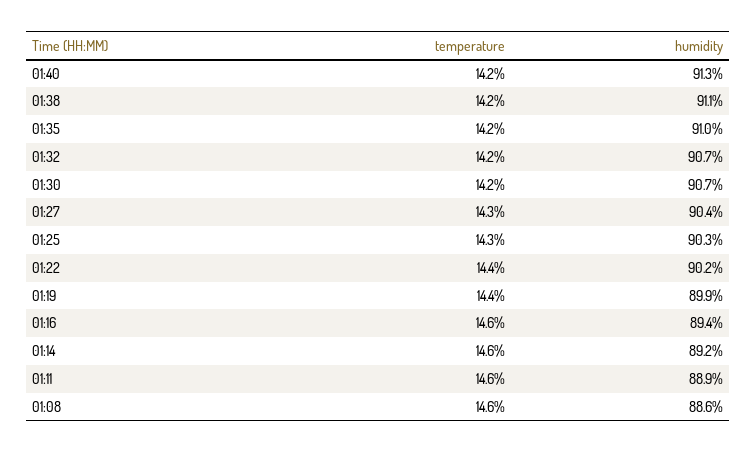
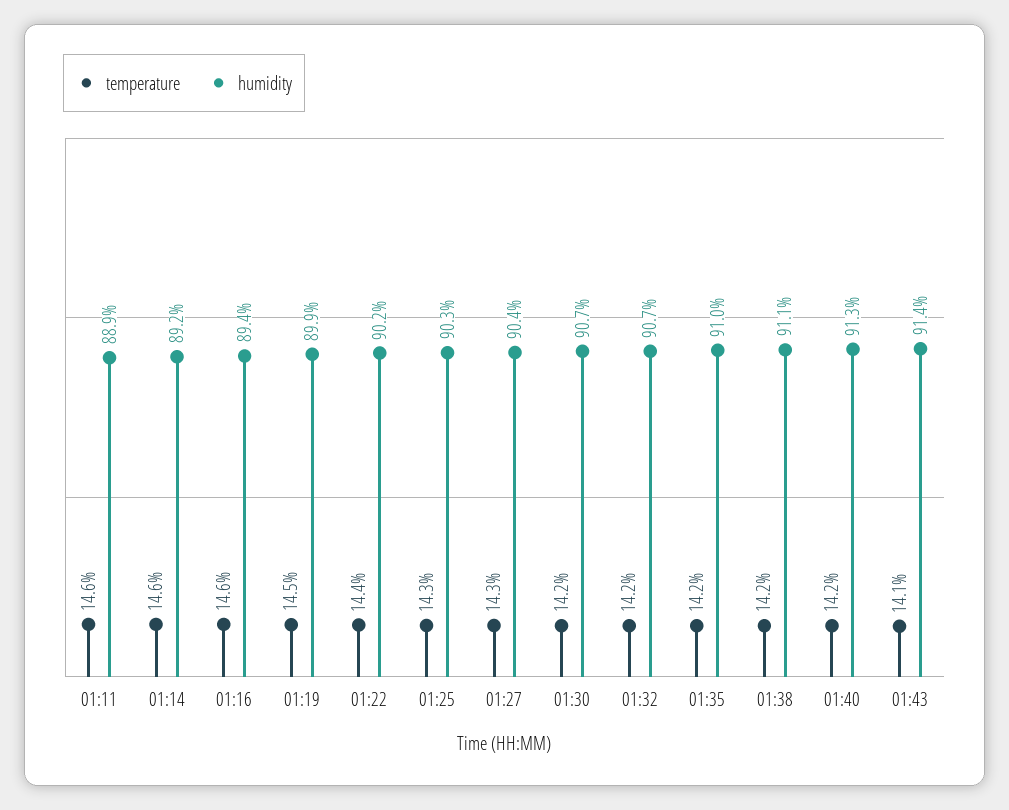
temperature, 01:19: 14.4 -> 14.5
temperature, 01:08: 14.6 -> none
humidity, 01:08: 88.6 -> none
temperature, 01:43: none -> 14.1
humidity, 01:43: none -> 91.4

